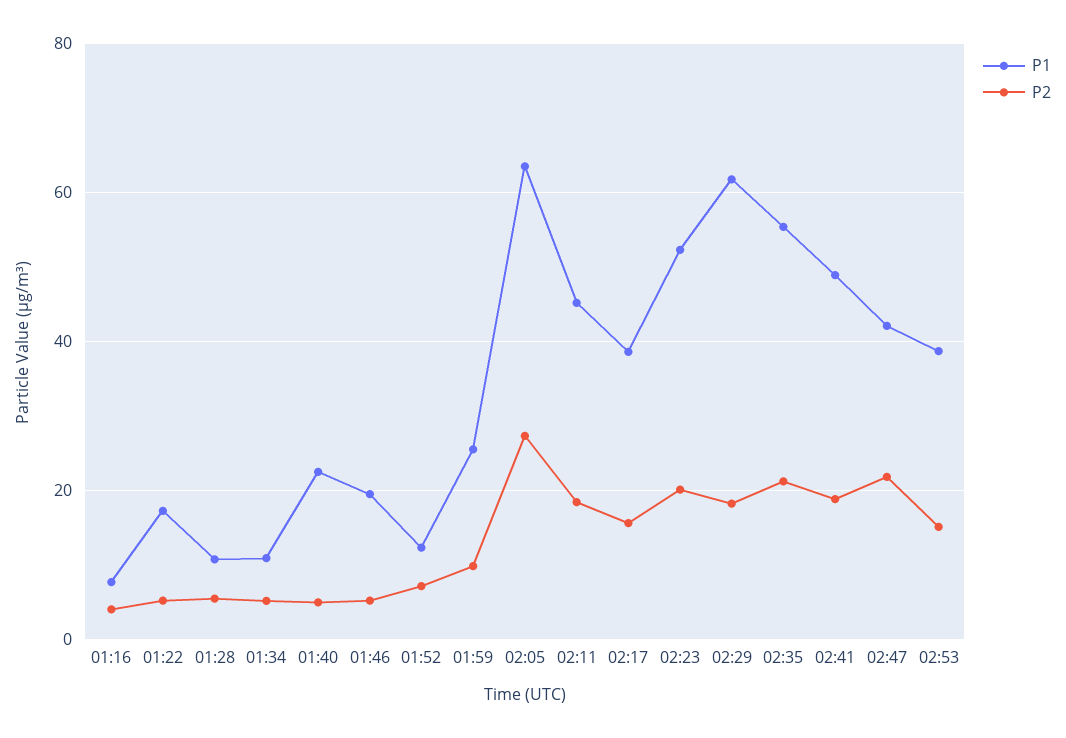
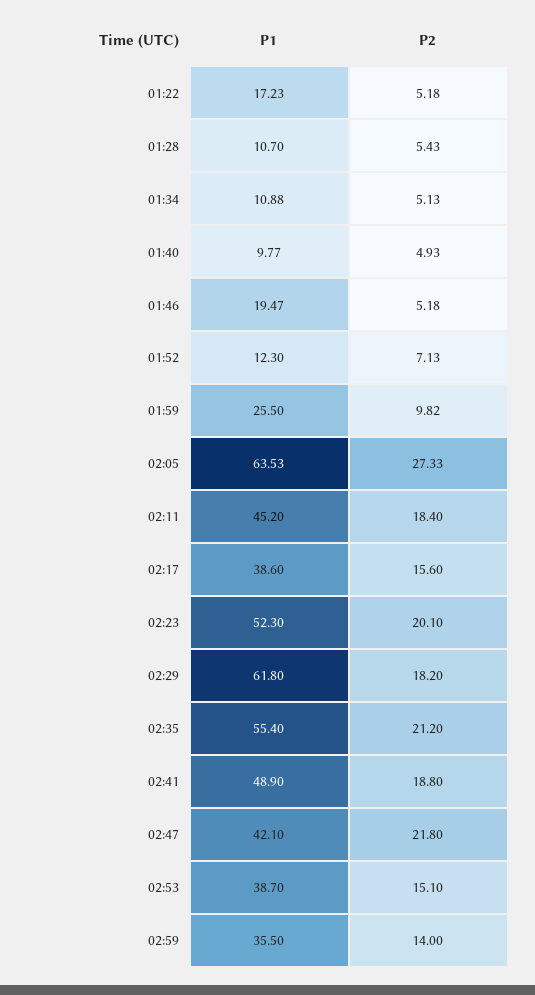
P1, 01:16: 8 -> none
P2, 01:16: 4 -> none
P1, 01:40: 22 -> 9.77
P1, 02:59: none -> 35.5
P2, 02:59: none -> 14

